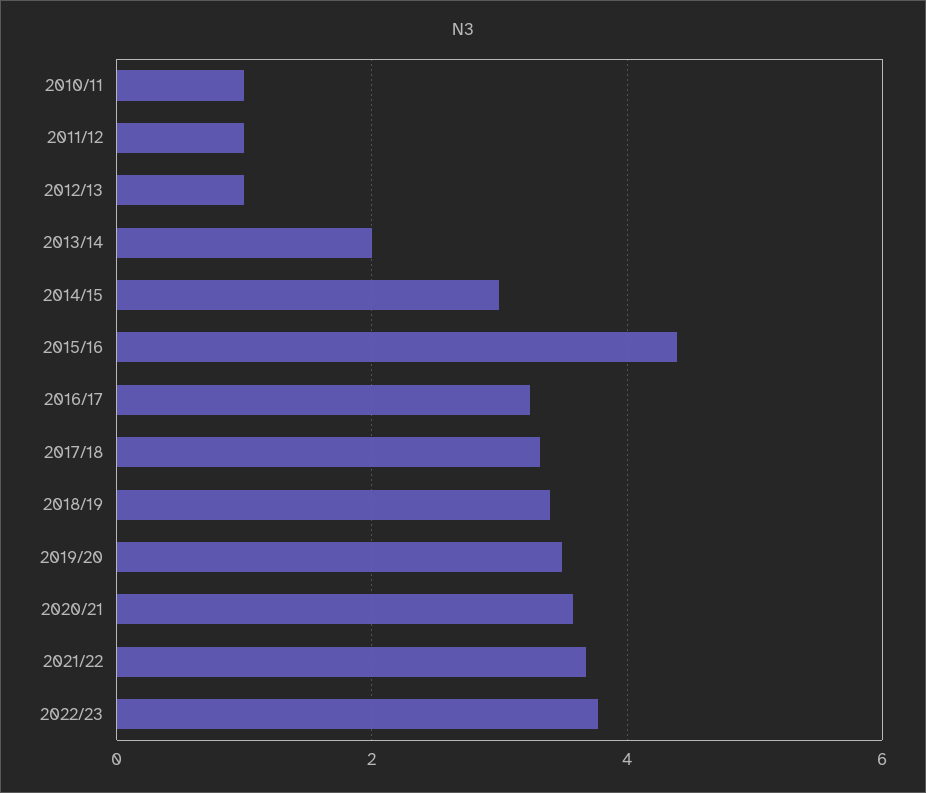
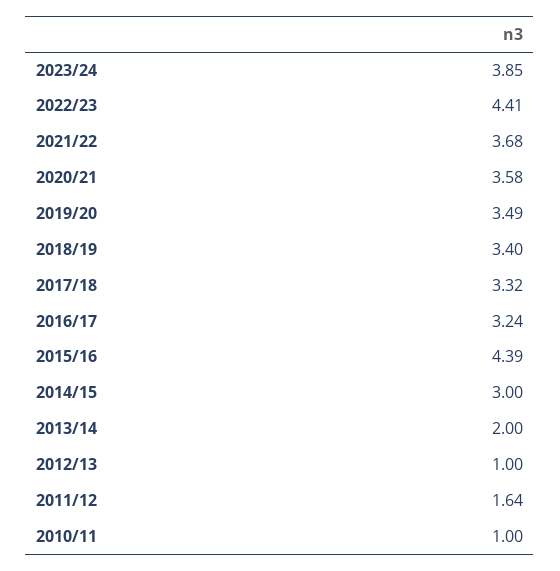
2011/12: 1 -> 1.64
2022/23: 3.8 -> 4.41
2023/24: none -> 3.85

